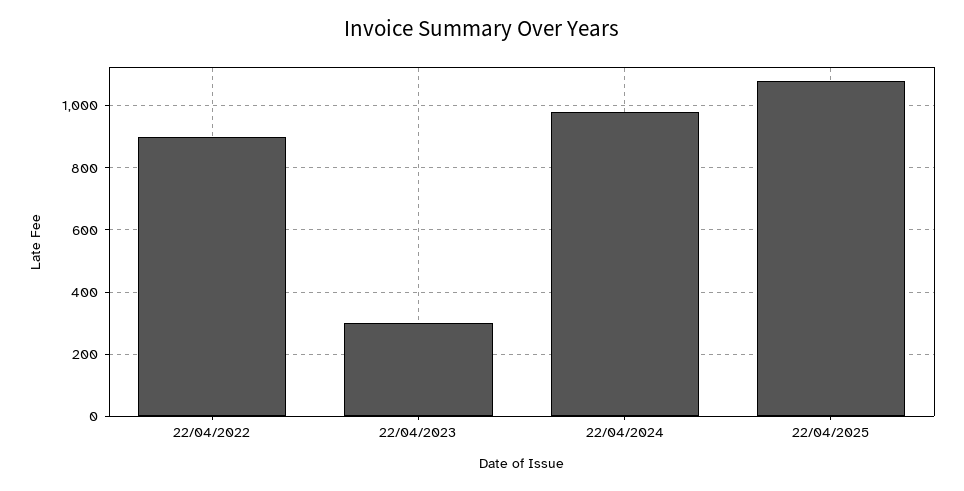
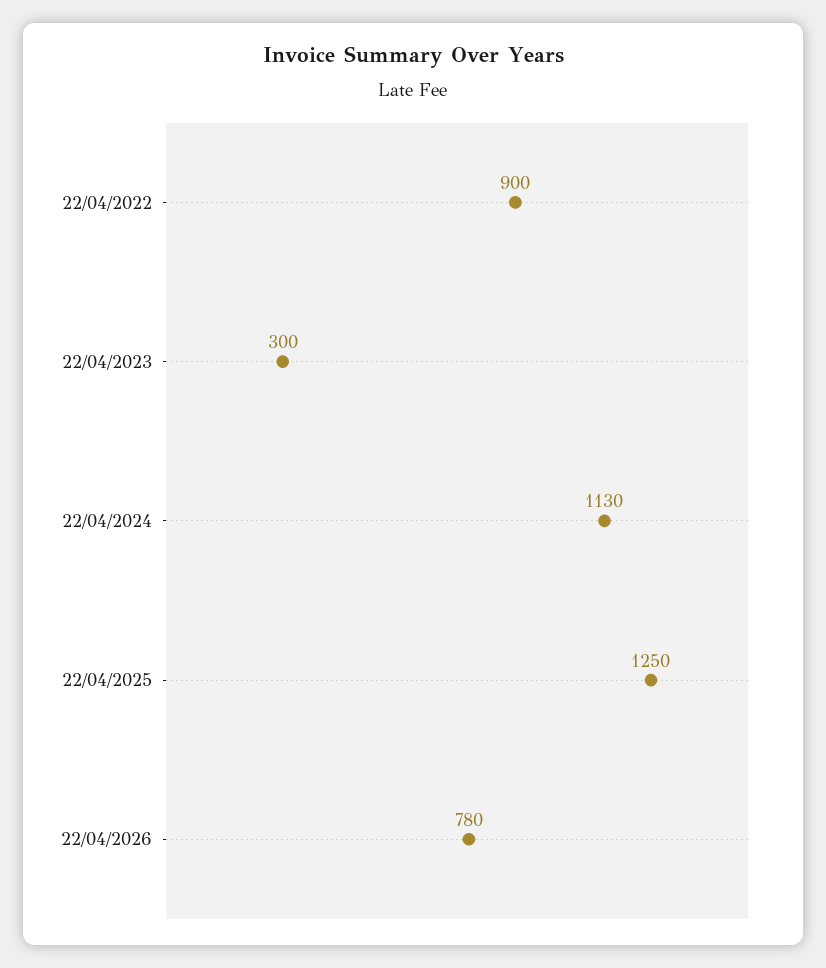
22/04/2024: 980 -> 1130
22/04/2025: 1080 -> 1250
22/04/2026: none -> 780

